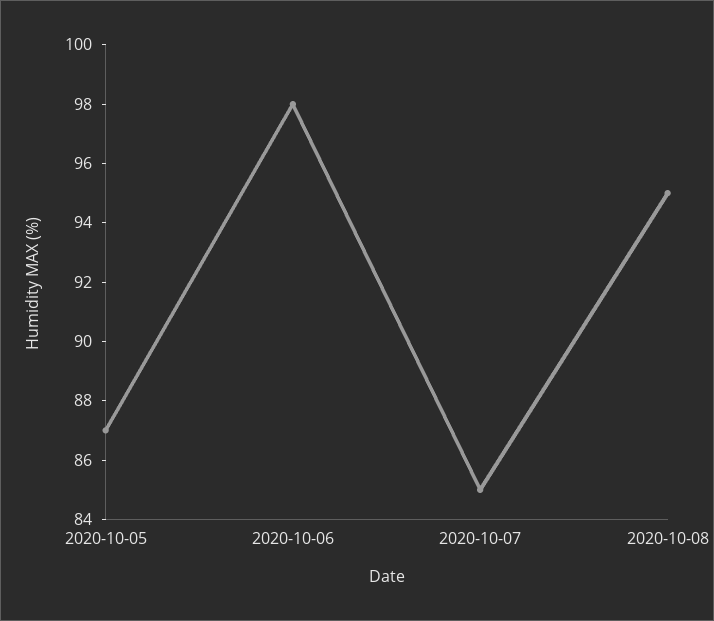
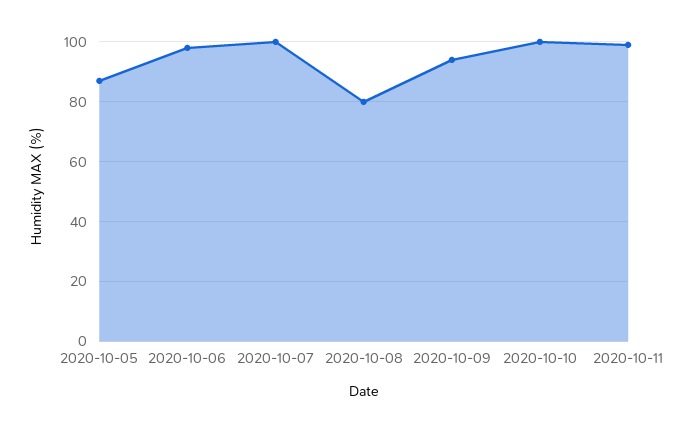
2020-10-07: 85 -> 100
2020-10-08: 95 -> 80
2020-10-09: none -> 95
2020-10-10: none -> 100
2020-10-11: none -> 100

